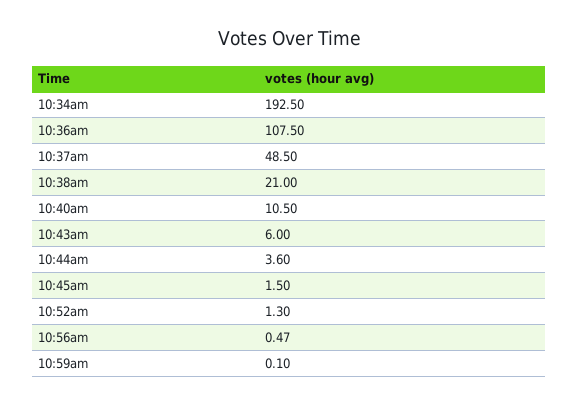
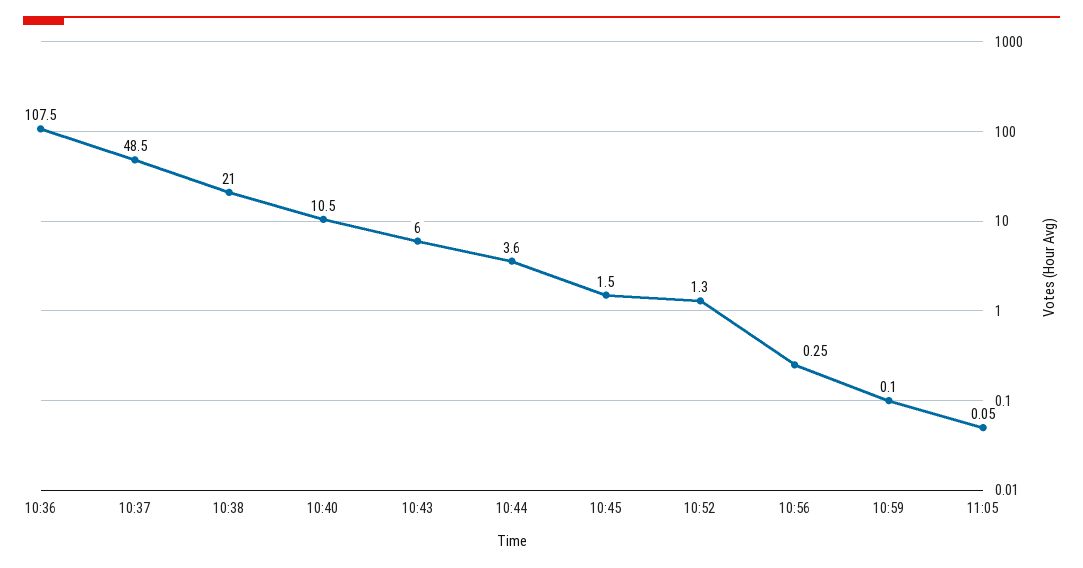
10:34am: 192.5 -> none
10:56am: 0.47 -> 0.25
11:05: none -> 0.05

